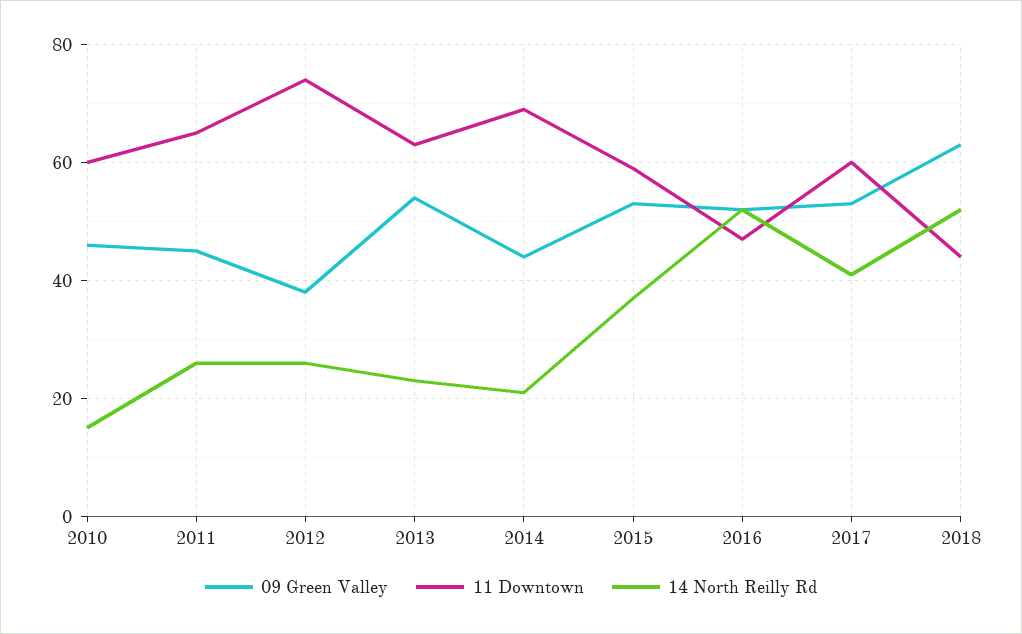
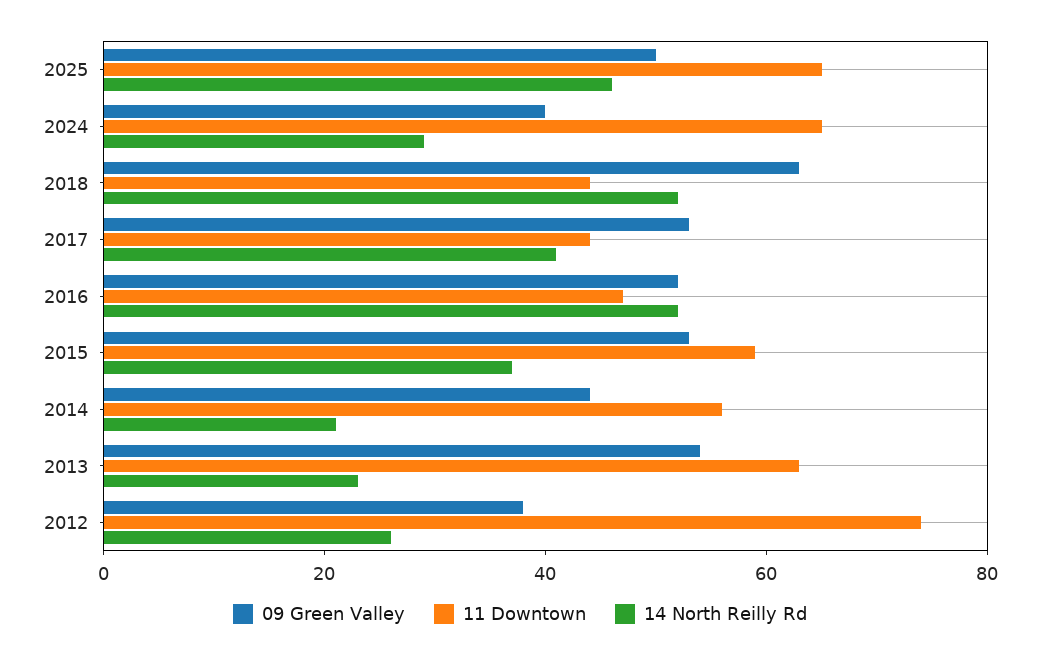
09 Green Valley, 2010: 45 -> none
11 Downtown, 2010: 60 -> none
14 North Reilly Rd, 2010: 15 -> none
09 Green Valley, 2011: 45 -> none
11 Downtown, 2011: 65 -> none
14 North Reilly Rd, 2011: 25 -> none
11 Downtown, 2014: 70 -> 55
11 Downtown, 2017: 60 -> 45
09 Green Valley, 2025: none -> 50
11 Downtown, 2025: none -> 65
14 North Reilly Rd, 2025: none -> 45
09 Green Valley, 2024: none -> 40
11 Downtown, 2024: none -> 65
14 North Reilly Rd, 2024: none -> 30

